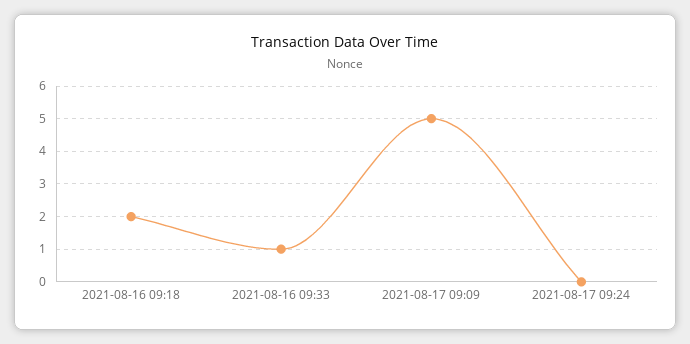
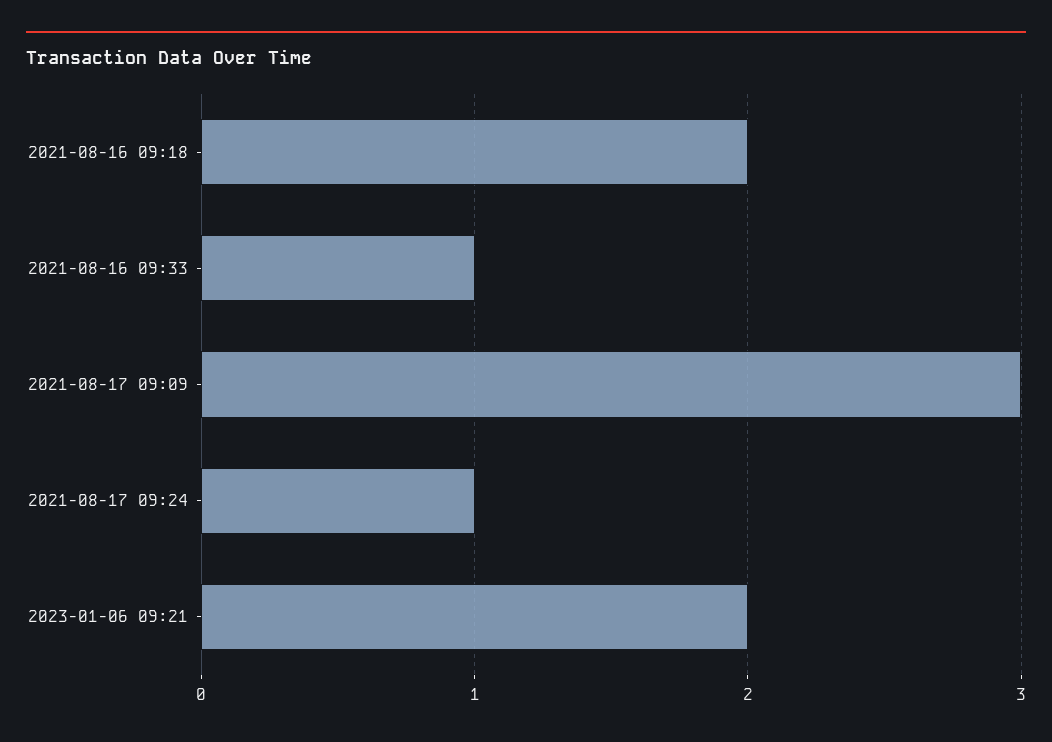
2021-08-17 09:09: 5 -> 3
2021-08-17 09:24: 0 -> 1
2023-01-06 09:21: none -> 2

